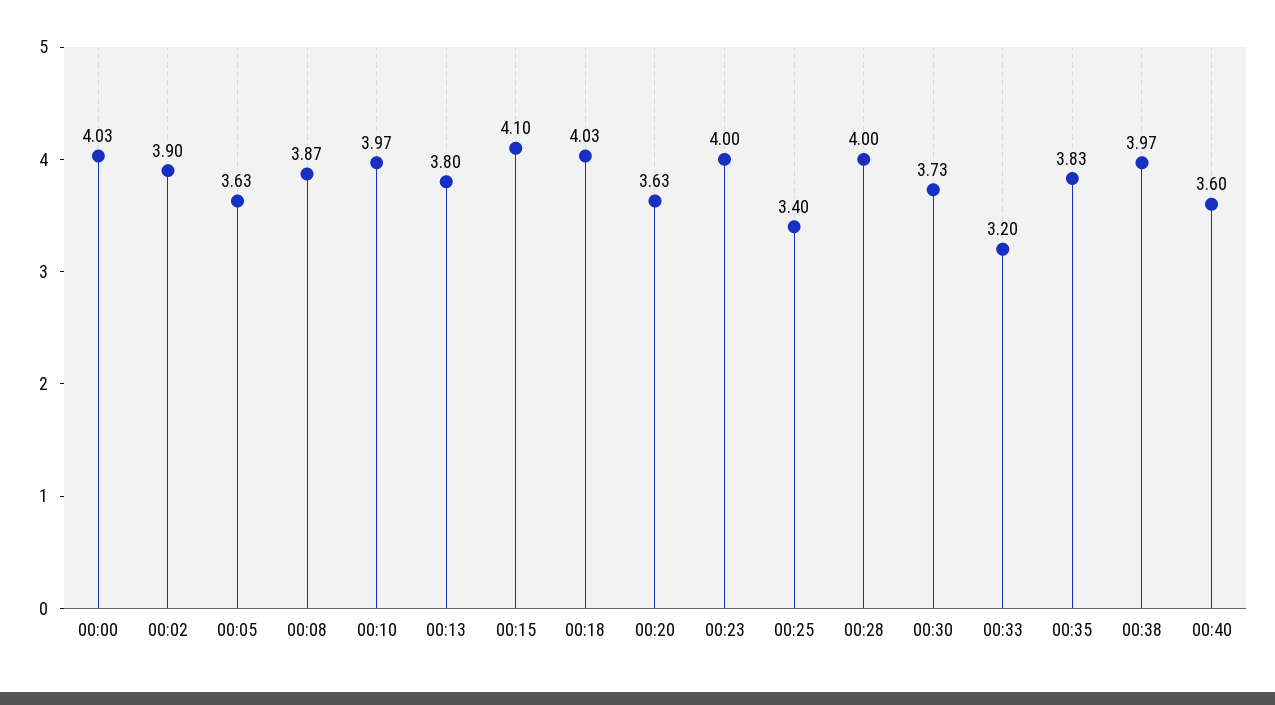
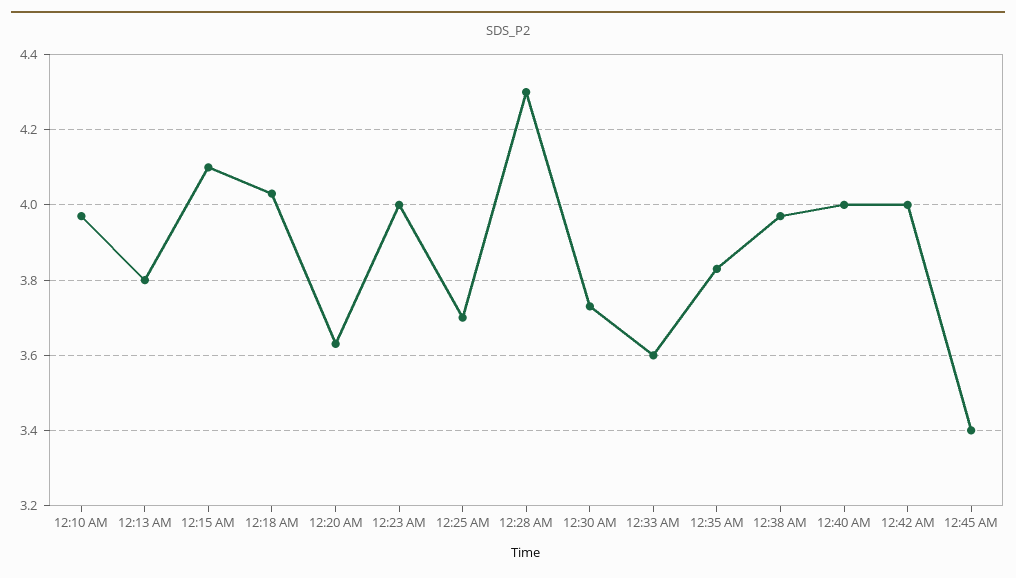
00:00: 4.03 -> none
00:02: 3.9 -> none
00:05: 3.63 -> none
00:08: 3.87 -> none
00:25: 3.4 -> 3.7
00:28: 4 -> 4.3
00:33: 3.2 -> 3.6
00:40: 3.6 -> 4
12:42 AM: none -> 4
12:45 AM: none -> 3.4

